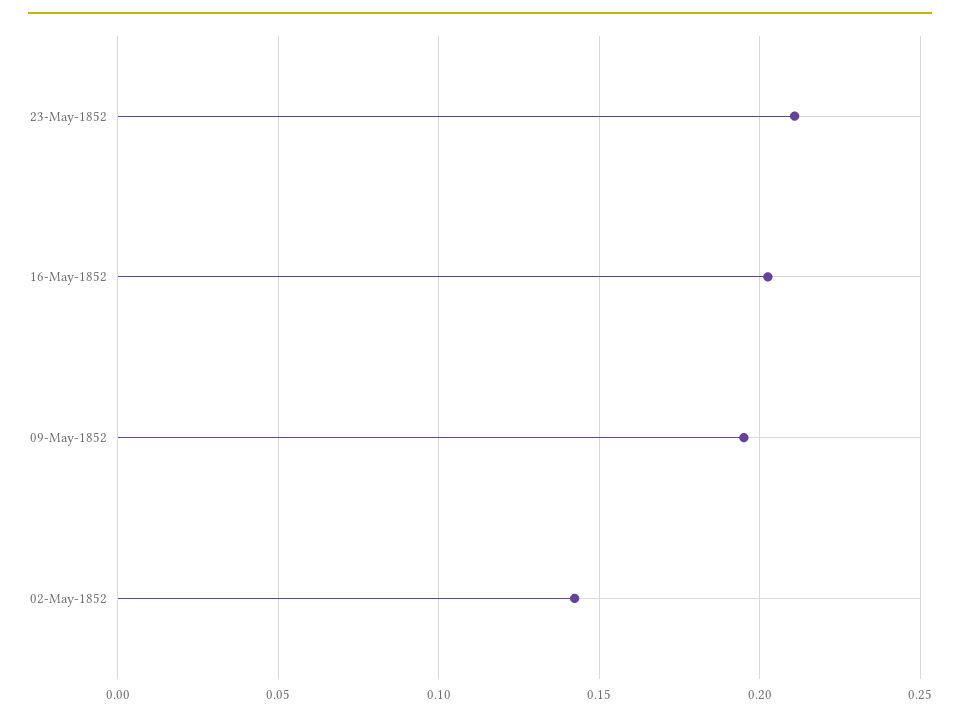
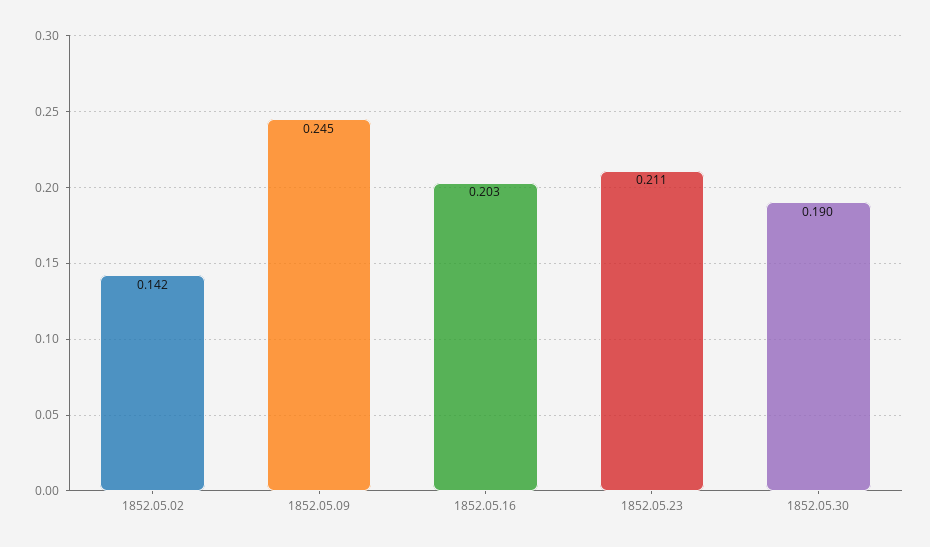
09-May-1852: 0.195 -> 0.245
1852.05.30: none -> 0.19

